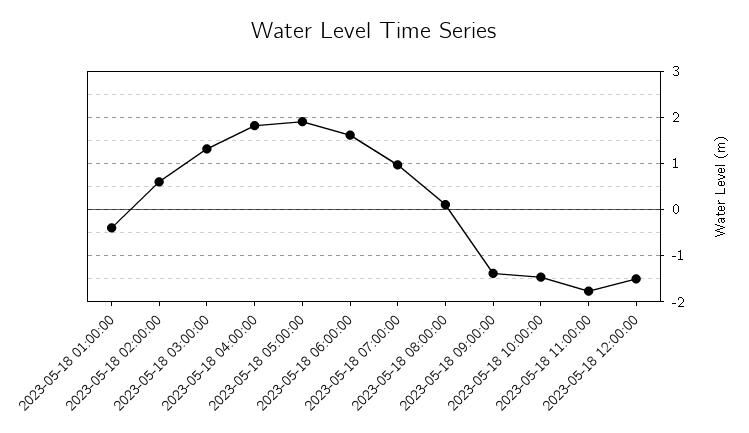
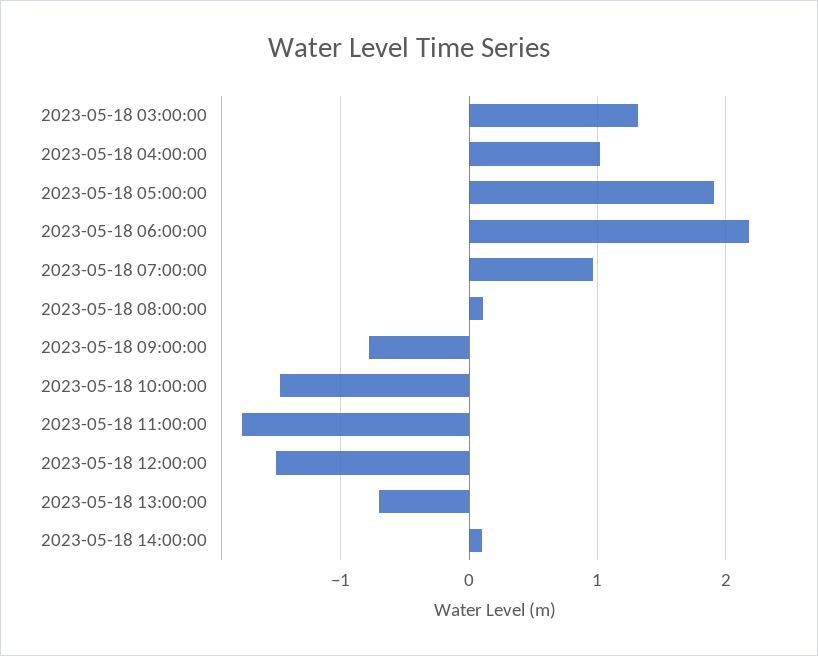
2023-05-18 01:00:00: -0.4 -> none
2023-05-18 02:00:00: 0.6 -> none
2023-05-18 04:00:00: 1.8 -> 1
2023-05-18 06:00:00: 1.6 -> 2.2
2023-05-18 09:00:00: -1.4 -> -0.8
2023-05-18 13:00:00: none -> -0.7
2023-05-18 14:00:00: none -> 0.1

